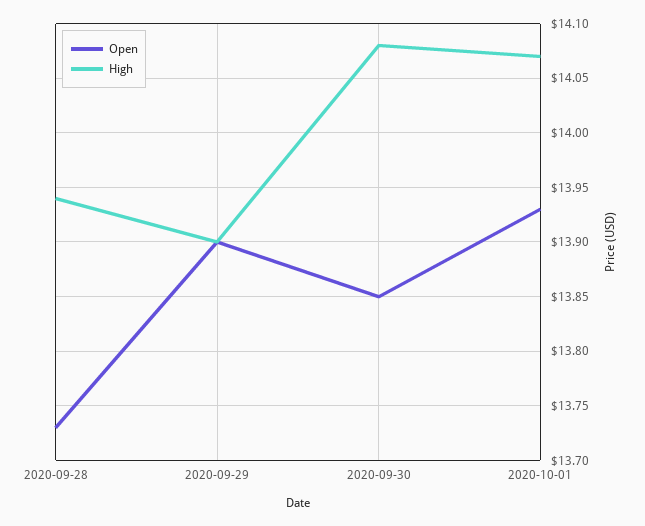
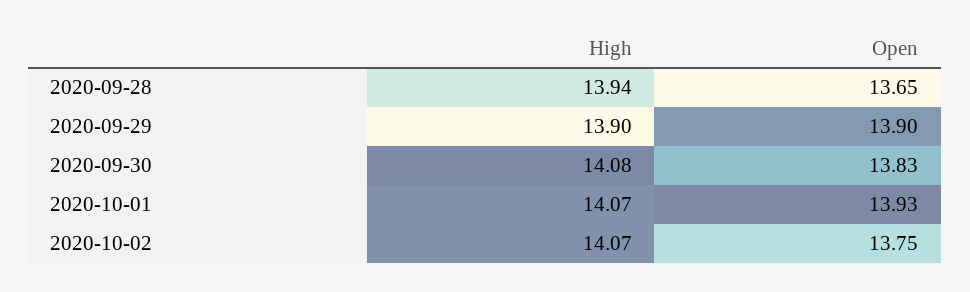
Open, 2020-09-28: 13.73 -> 13.65
Open, 2020-09-30: 13.85 -> 13.83
High, 2020-10-02: none -> 14.07
Open, 2020-10-02: none -> 13.75

